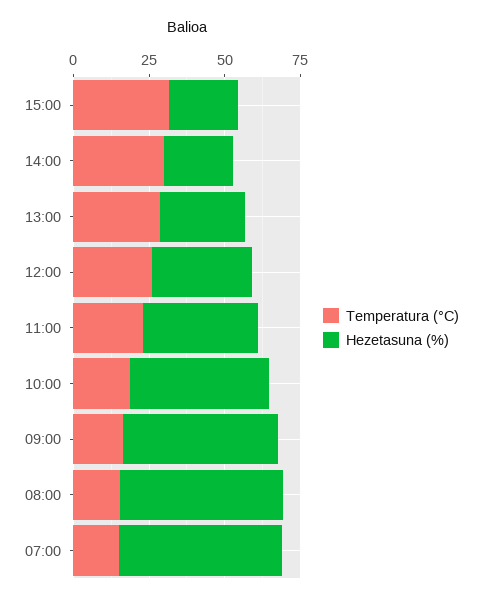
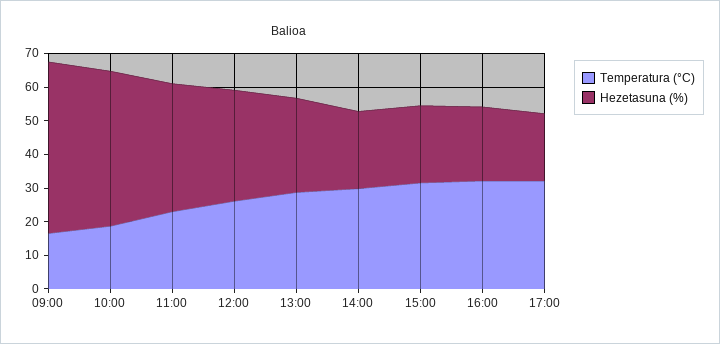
Temperatura (°C), 08:00: 15 -> none
Hezetasuna (%), 08:00: 55 -> none
Temperatura (°C), 07:00: 15 -> none
Hezetasuna (%), 07:00: 55 -> none
Temperatura (°C), 16:00: none -> 32.5
Hezetasuna (%), 16:00: none -> 22.5
Temperatura (°C), 17:00: none -> 32.5
Hezetasuna (%), 17:00: none -> 20

